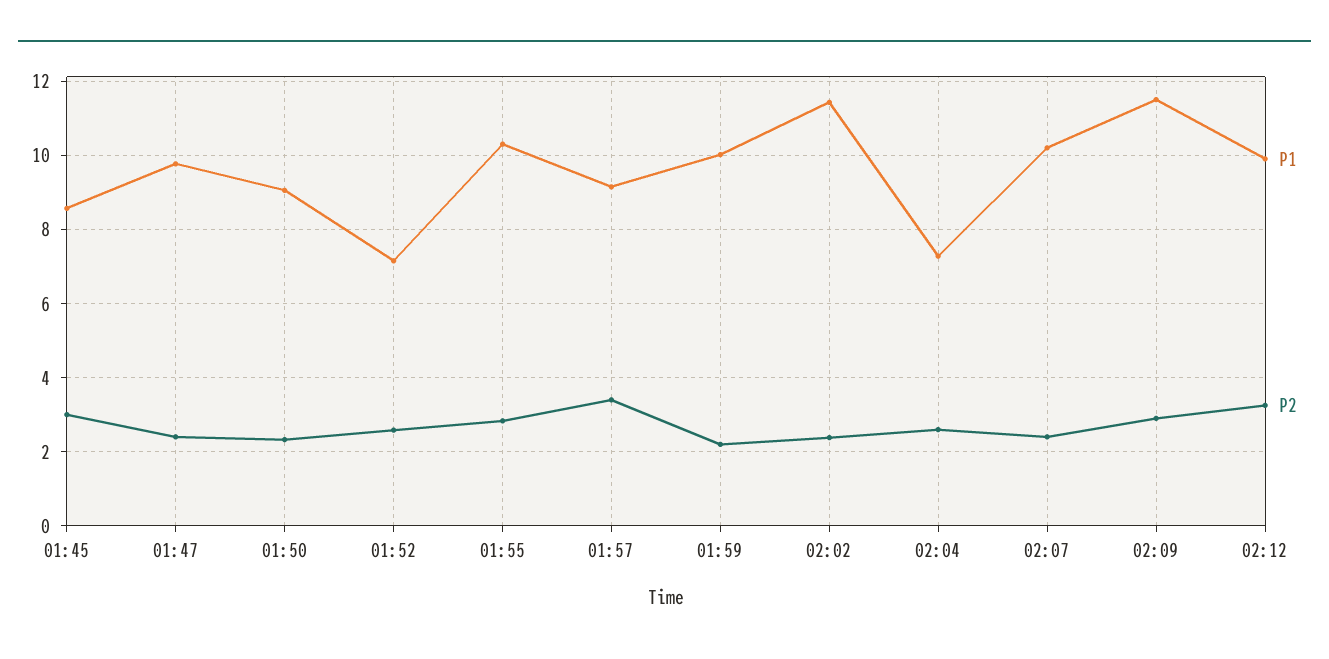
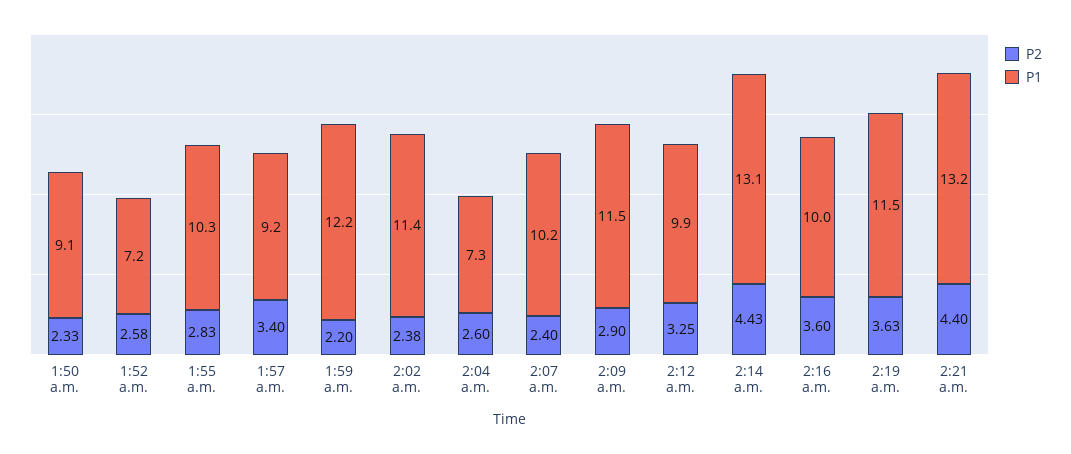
P1, 01:45: 8.6 -> none
P2, 01:45: 3 -> none
P1, 01:47: 9.8 -> none
P2, 01:47: 2.4 -> none
P1, 01:59: 10 -> 12.2
P2, 2:14 a.m.: none -> 4.43
P1, 2:14 a.m.: none -> 13.1
P2, 2:16 a.m.: none -> 3.6
P1, 2:16 a.m.: none -> 10
P2, 2:19 a.m.: none -> 3.63
P1, 2:19 a.m.: none -> 11.5
P2, 2:21 a.m.: none -> 4.4
P1, 2:21 a.m.: none -> 13.2

